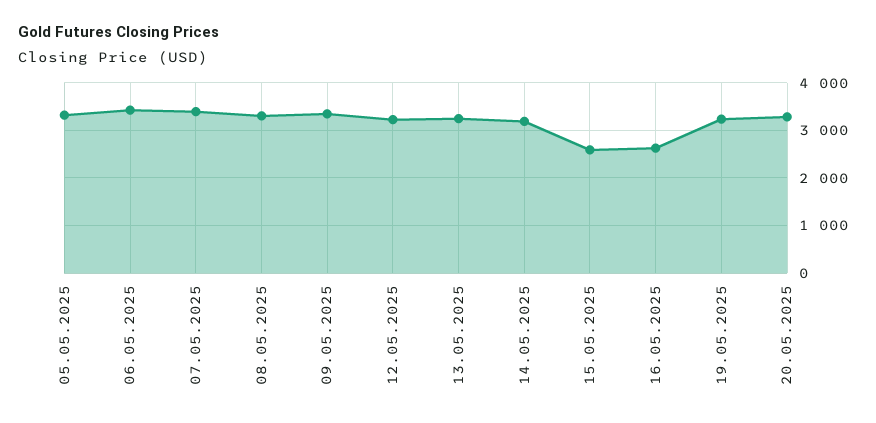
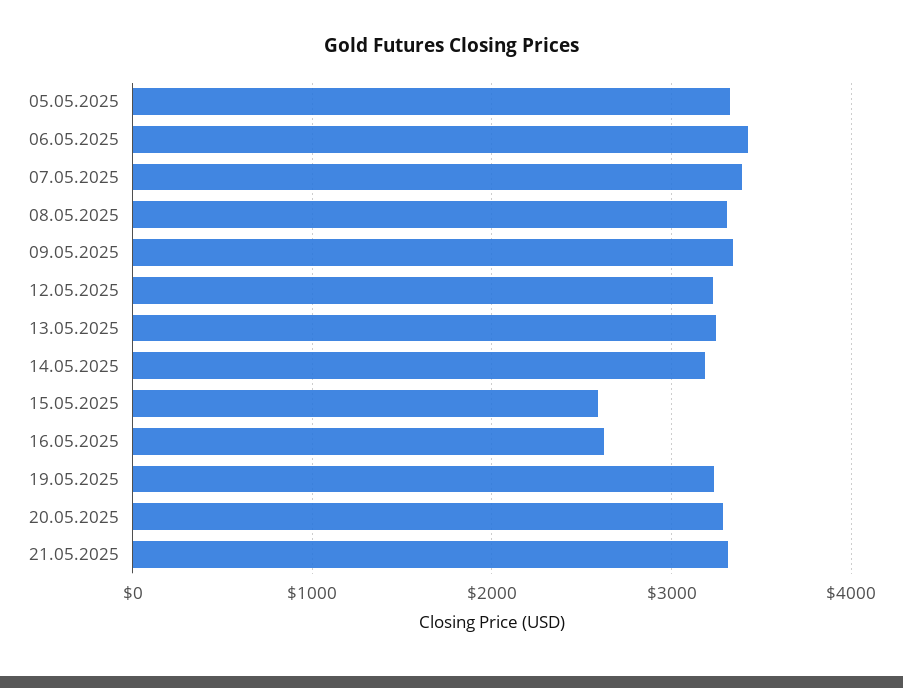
21.05.2025: none -> 3300

